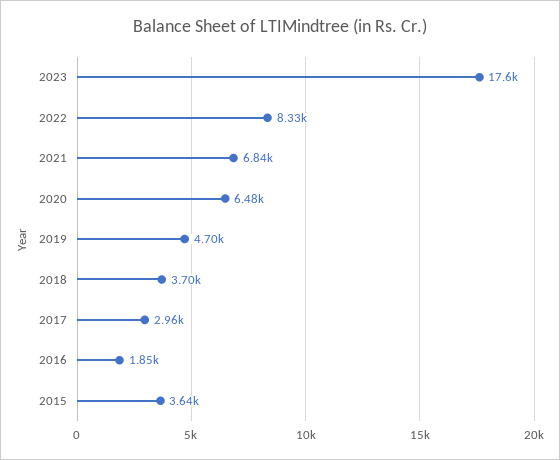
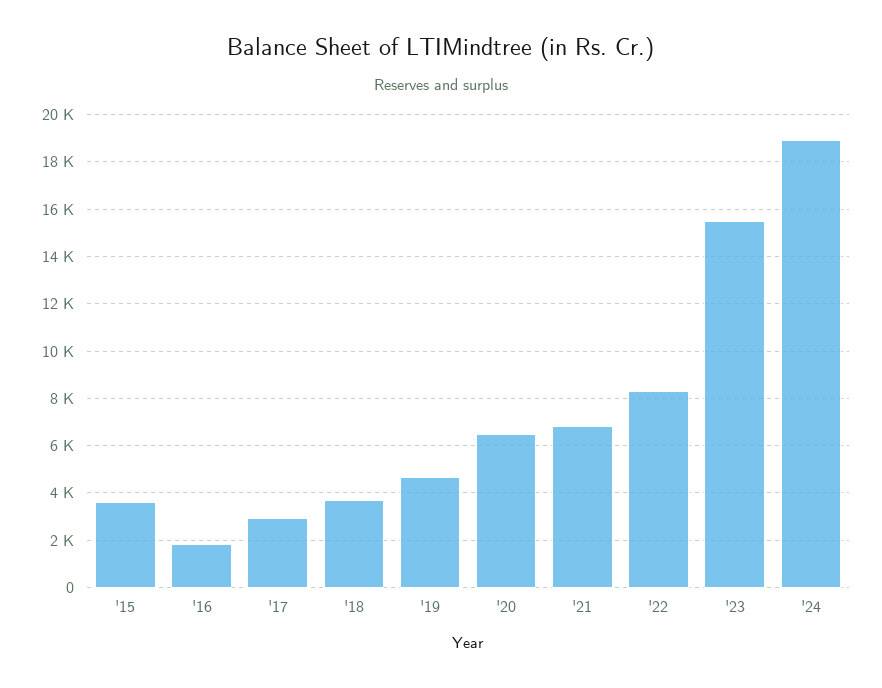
2023: 17600 -> 15500
'24: none -> 19000

